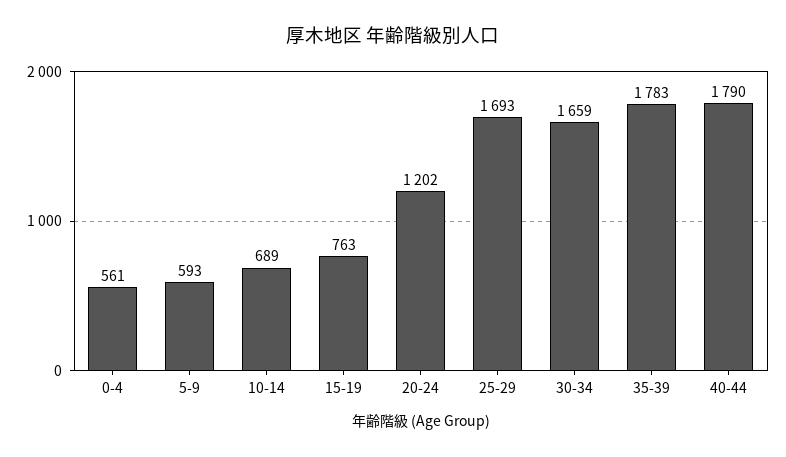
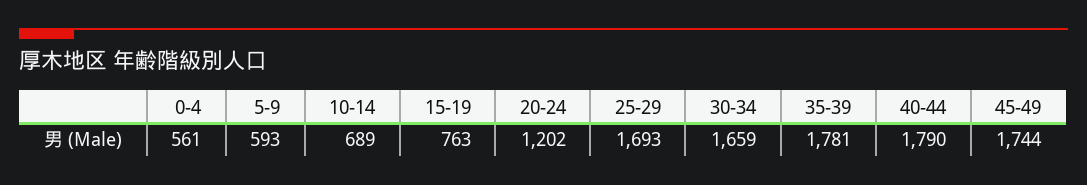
35-39: 1783 -> 1781
45-49: none -> 1744

